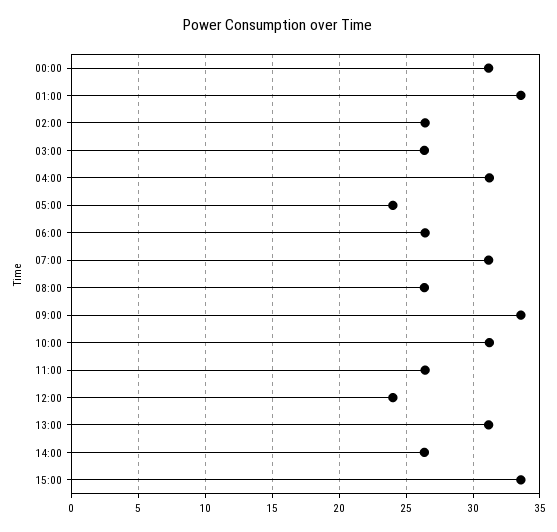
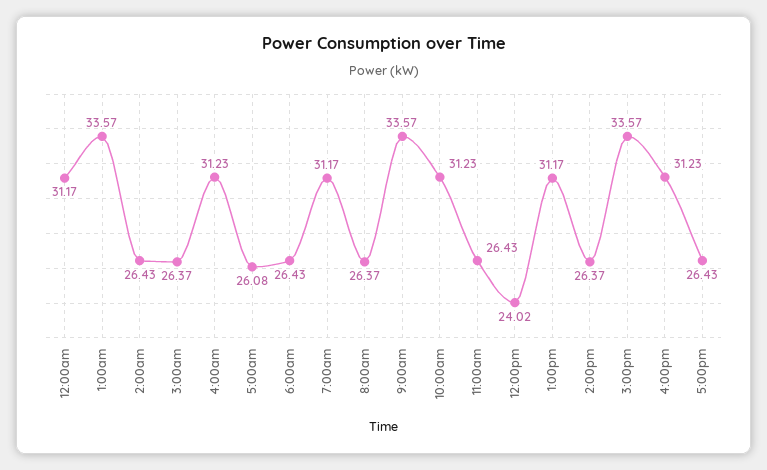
05:00: 24 -> 26.08
4:00pm: none -> 31.23
5:00pm: none -> 26.43

